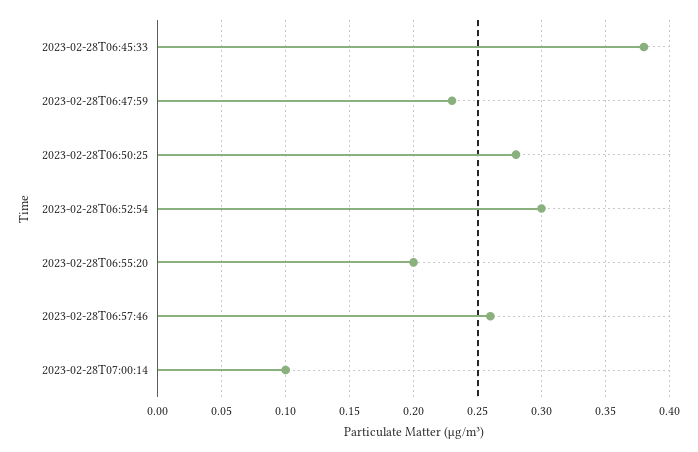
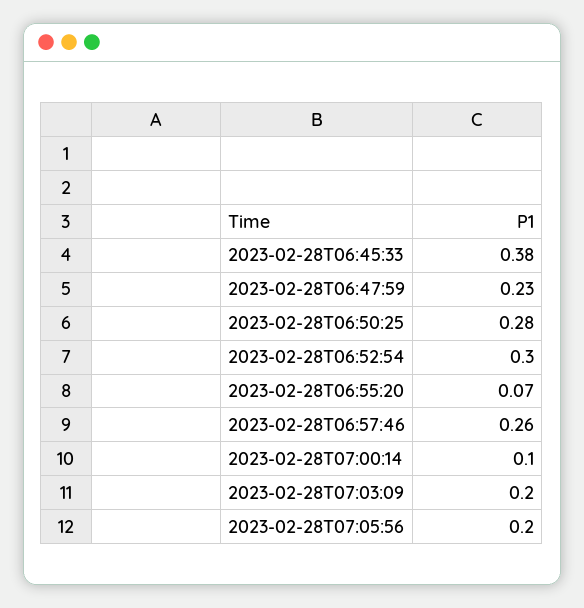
2023-02-28T06:55:20: 0.2 -> 0.07
2023-02-28T07:03:09: none -> 0.2
2023-02-28T07:05:56: none -> 0.2

